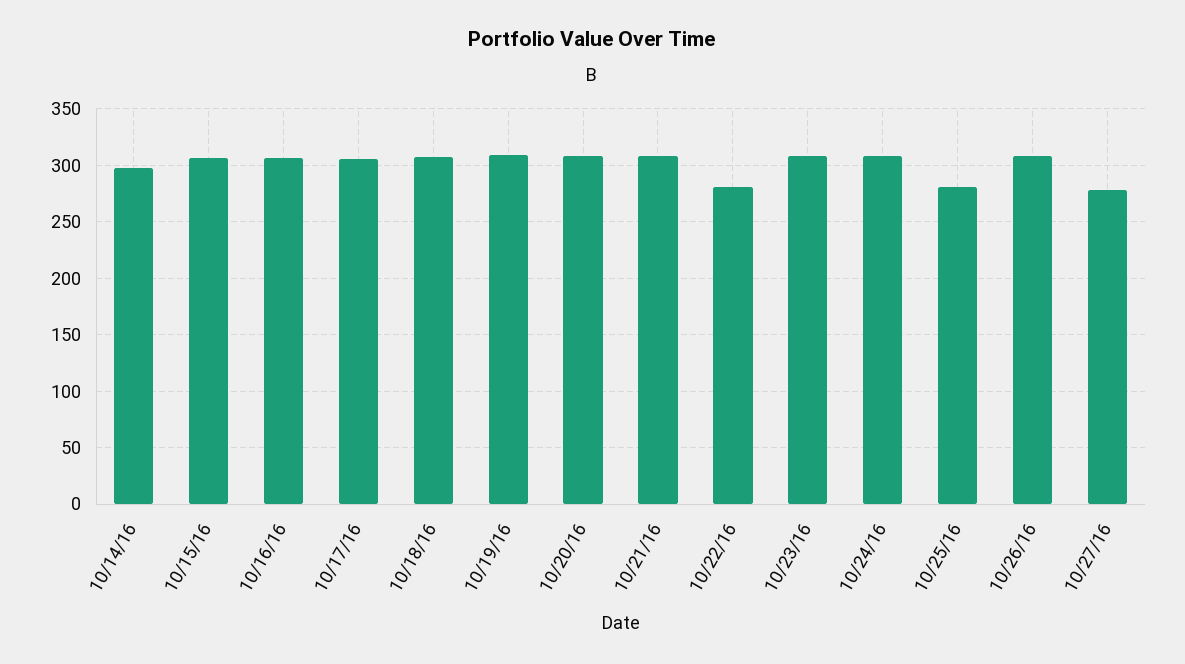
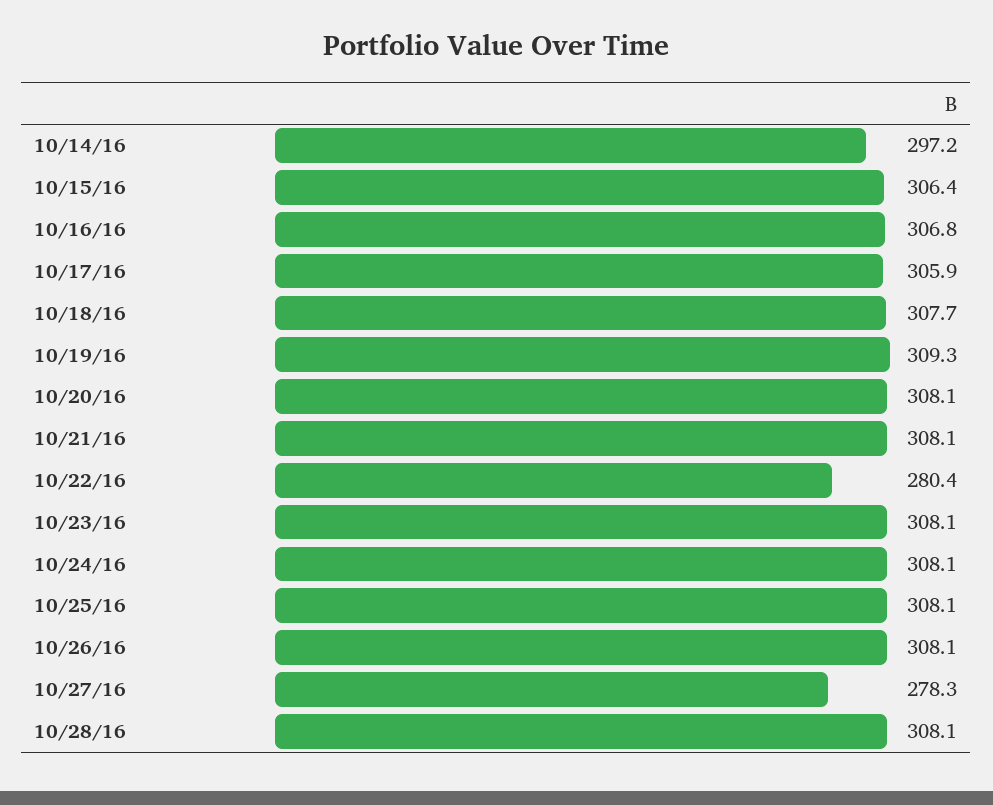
10/25/16: 280 -> 308.1
10/28/16: none -> 308.1

